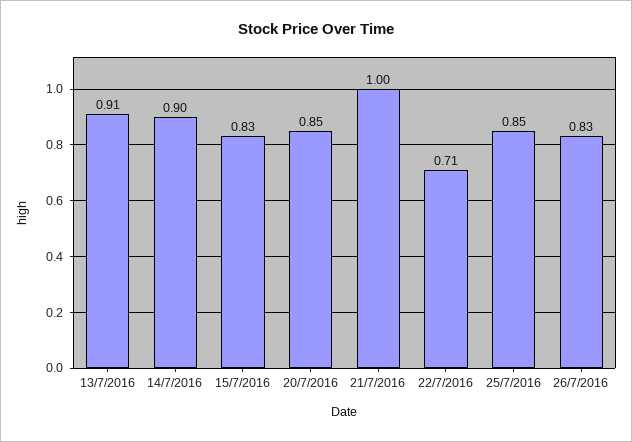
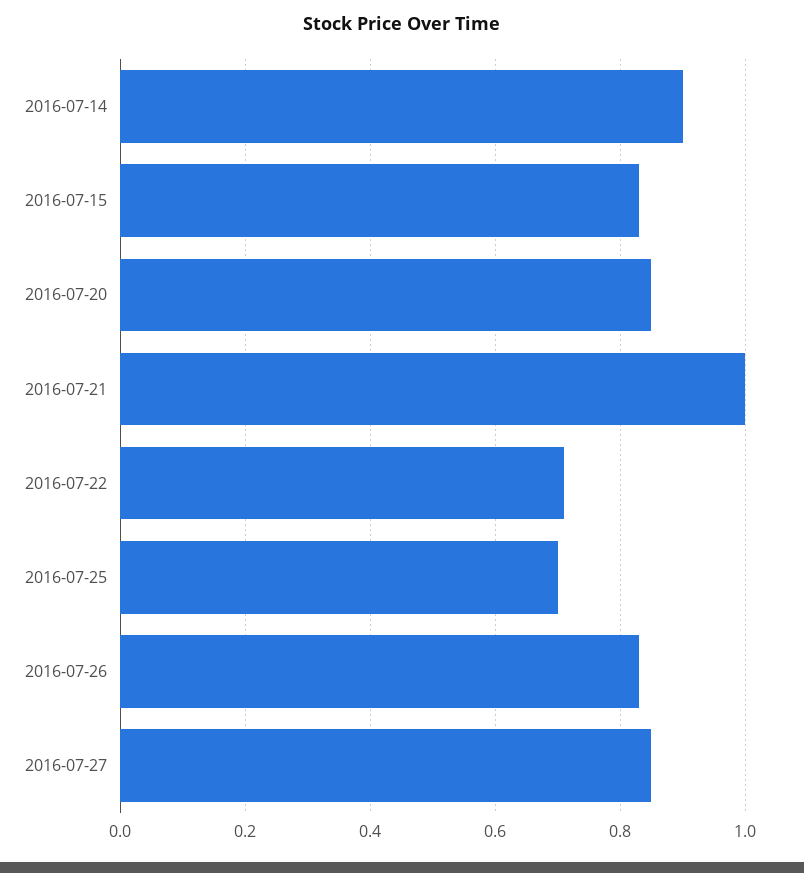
13/7/2016: 0.91 -> none
25/7/2016: 0.85 -> 0.7
2016-07-27: none -> 0.85

